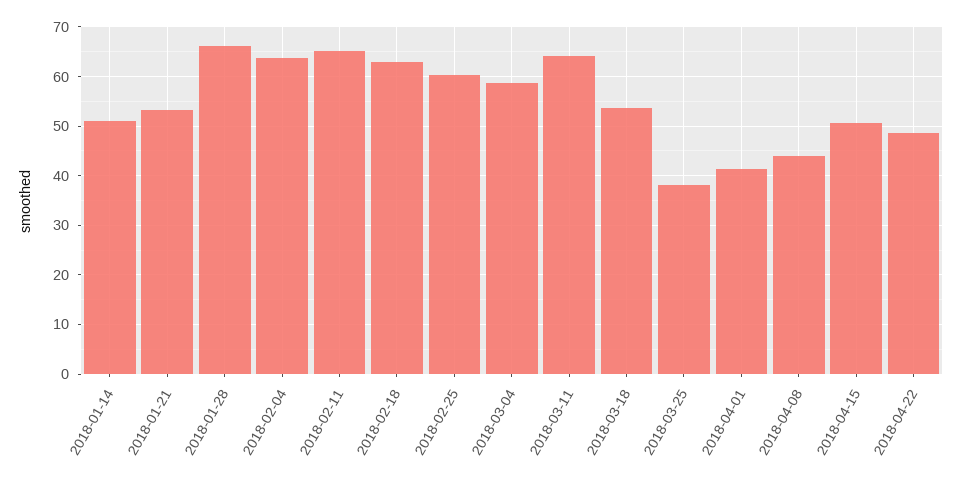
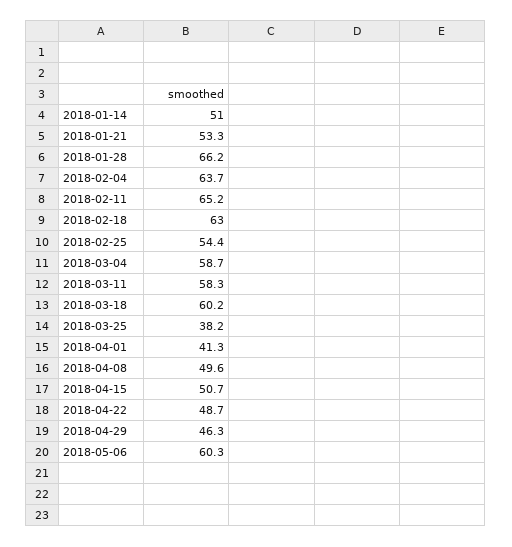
2018-02-25: 60 -> 54.4
2018-03-11: 64 -> 58.3
2018-03-18: 54 -> 60.2
2018-04-08: 44 -> 49.6
2018-04-29: none -> 46.3
2018-05-06: none -> 60.3

